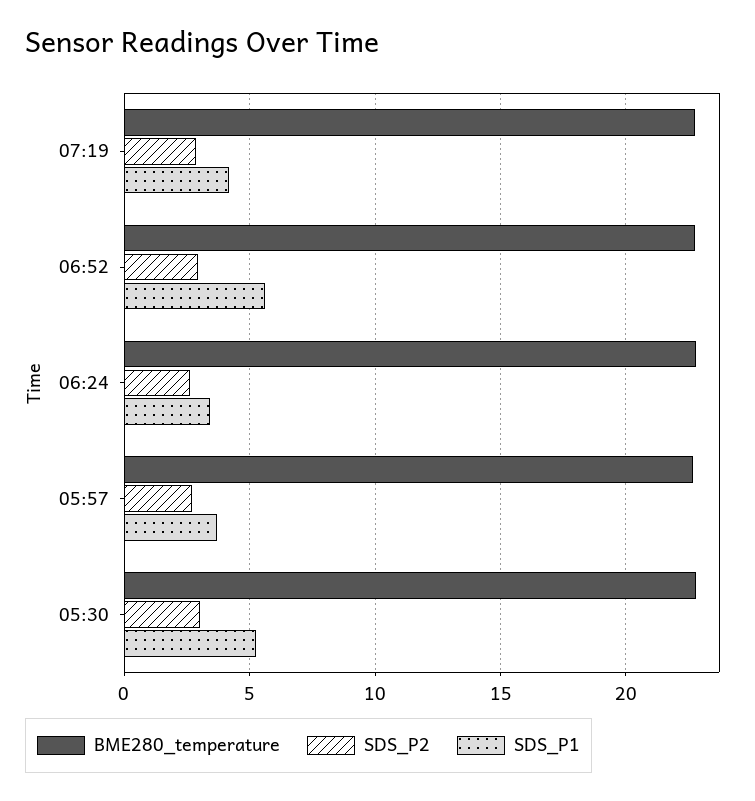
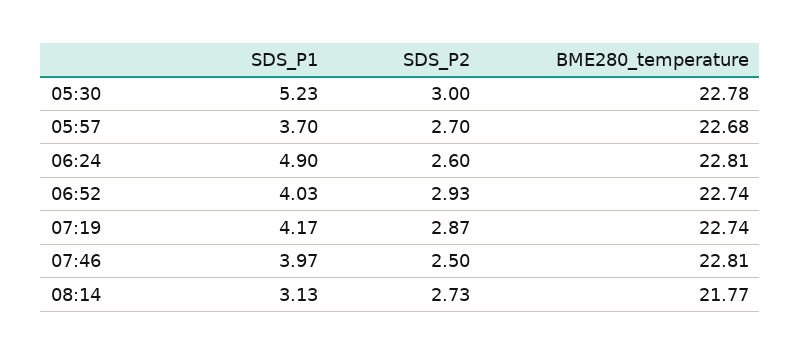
SDS_P1, 06:52: 5.5 -> 4.03
SDS_P1, 06:24: 3.5 -> 4.9
SDS_P1, 07:46: none -> 3.97
SDS_P2, 07:46: none -> 2.5
BME280_temperature, 07:46: none -> 22.81
SDS_P1, 08:14: none -> 3.13
SDS_P2, 08:14: none -> 2.73
BME280_temperature, 08:14: none -> 21.77

